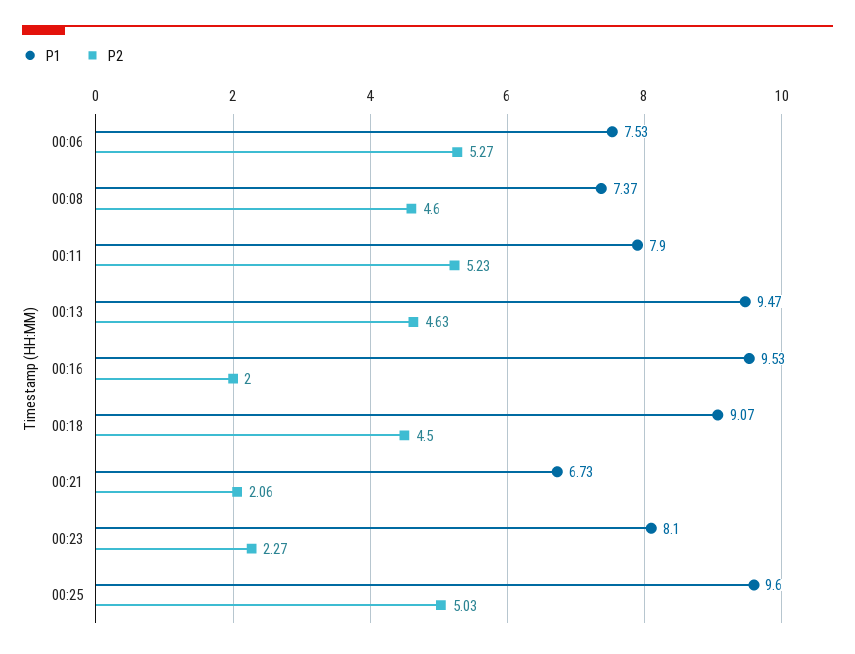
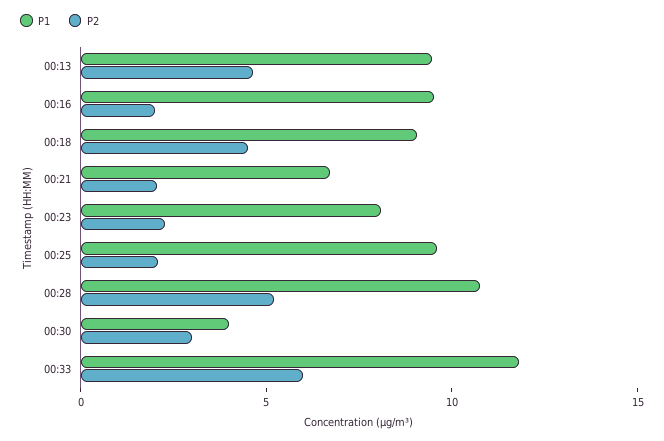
P1, 00:06: 7.53 -> none
P2, 00:06: 5.27 -> none
P1, 00:08: 7.37 -> none
P2, 00:08: 4.6 -> none
P1, 00:11: 7.9 -> none
P2, 00:11: 5.23 -> none
P2, 00:25: 5.03 -> 2
P1, 00:28: none -> 11
P2, 00:28: none -> 5
P1, 00:30: none -> 4
P2, 00:30: none -> 3
P1, 00:33: none -> 12
P2, 00:33: none -> 6

